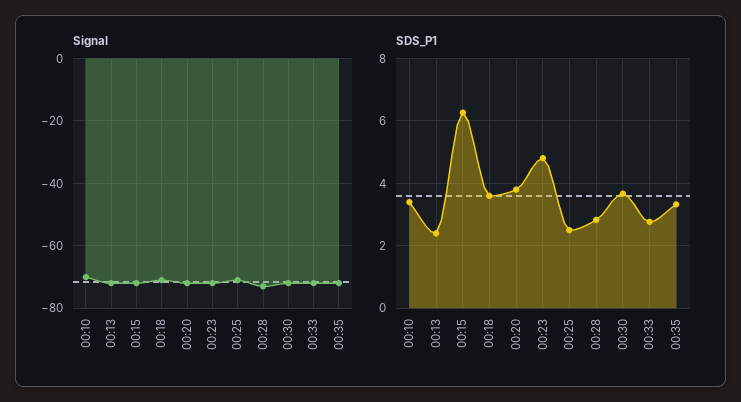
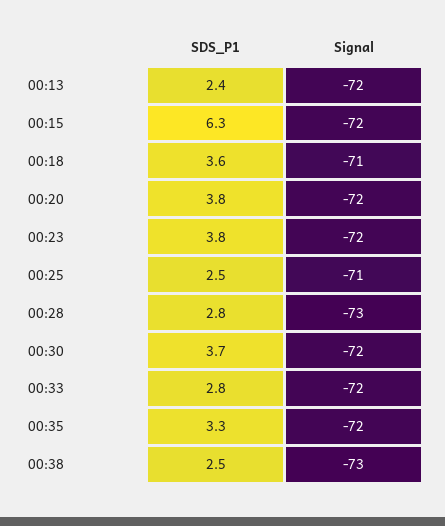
Signal, 00:10: -70 -> none
SDS_P1, 00:10: 3.4 -> none
SDS_P1, 00:23: 4.8 -> 3.8
SDS_P1, 00:38: none -> 2.5
Signal, 00:38: none -> -73

